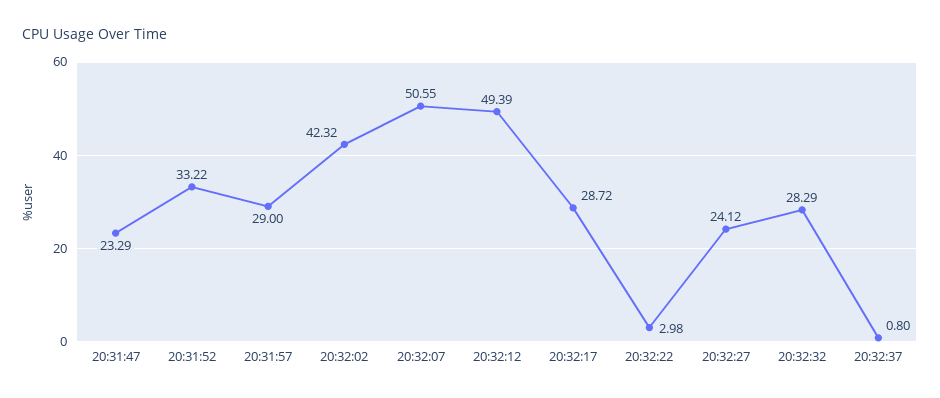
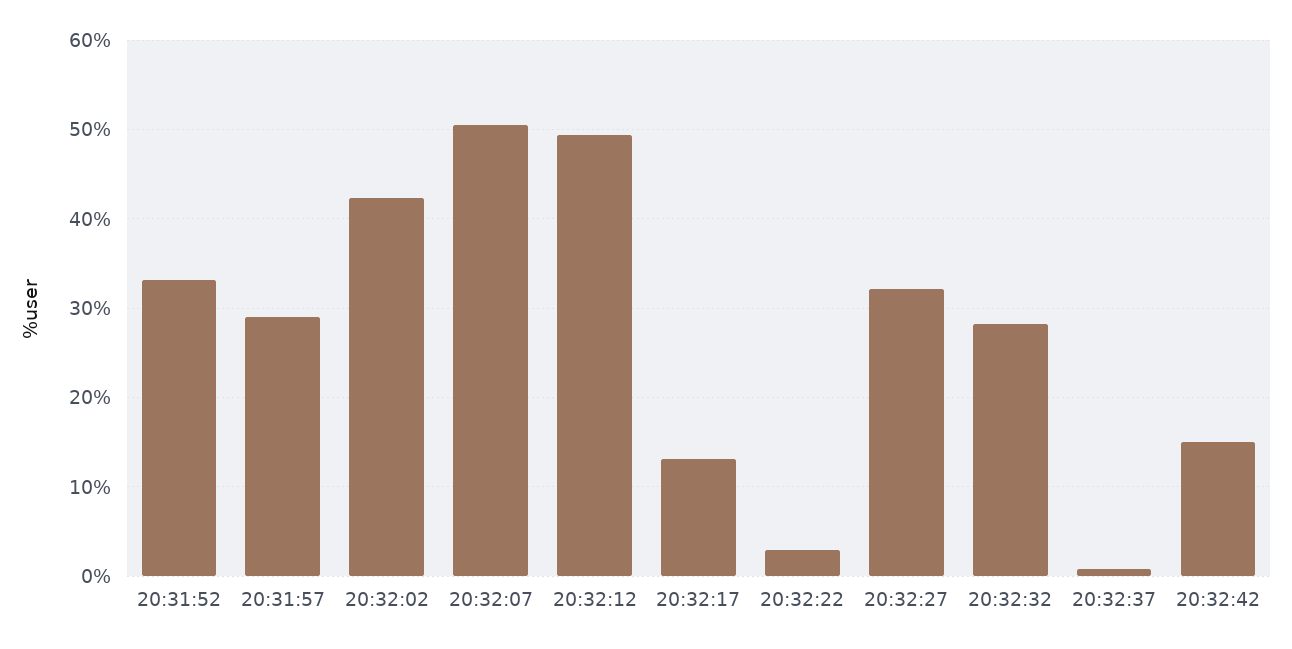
20:31:47: 23.29 -> none
20:32:17: 28.72 -> 13
20:32:27: 24.12 -> 32
20:32:42: none -> 15

